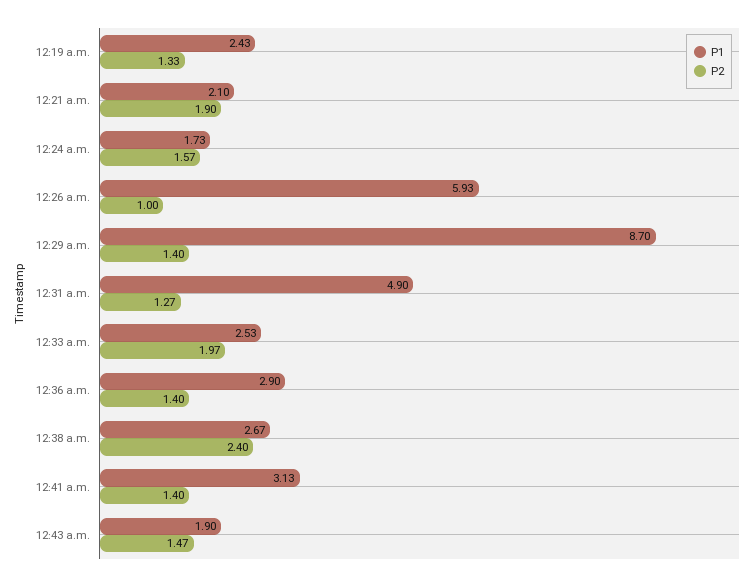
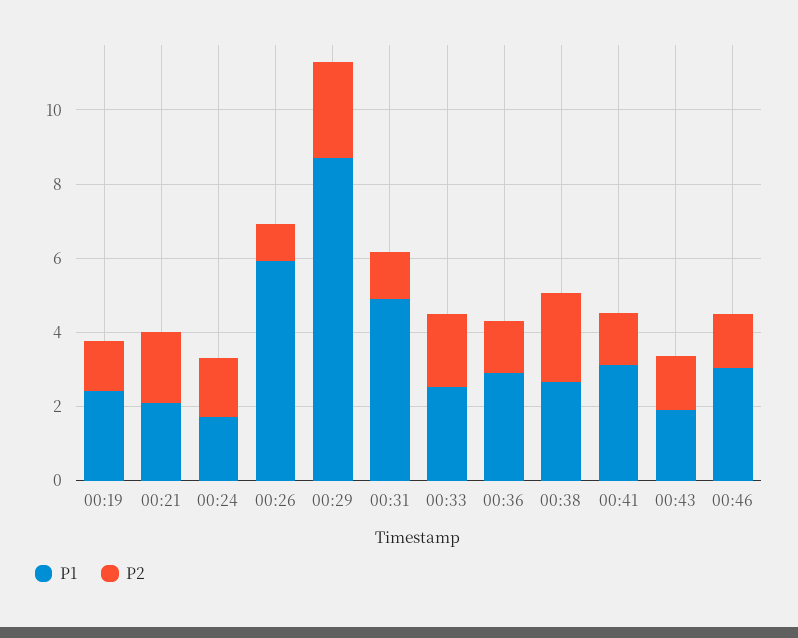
P2, 12:29 a.m.: 1.4 -> 2.5
P1, 00:46: none -> 3
P2, 00:46: none -> 1.5

